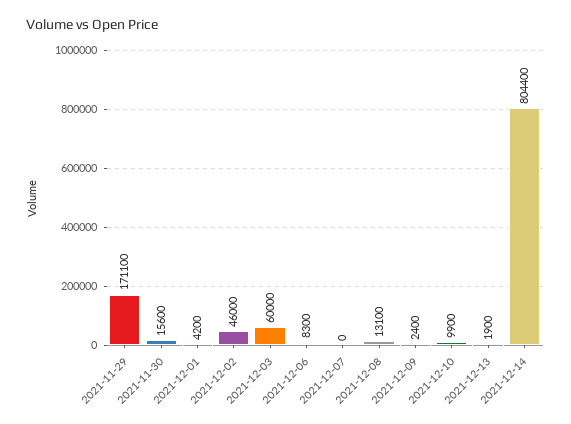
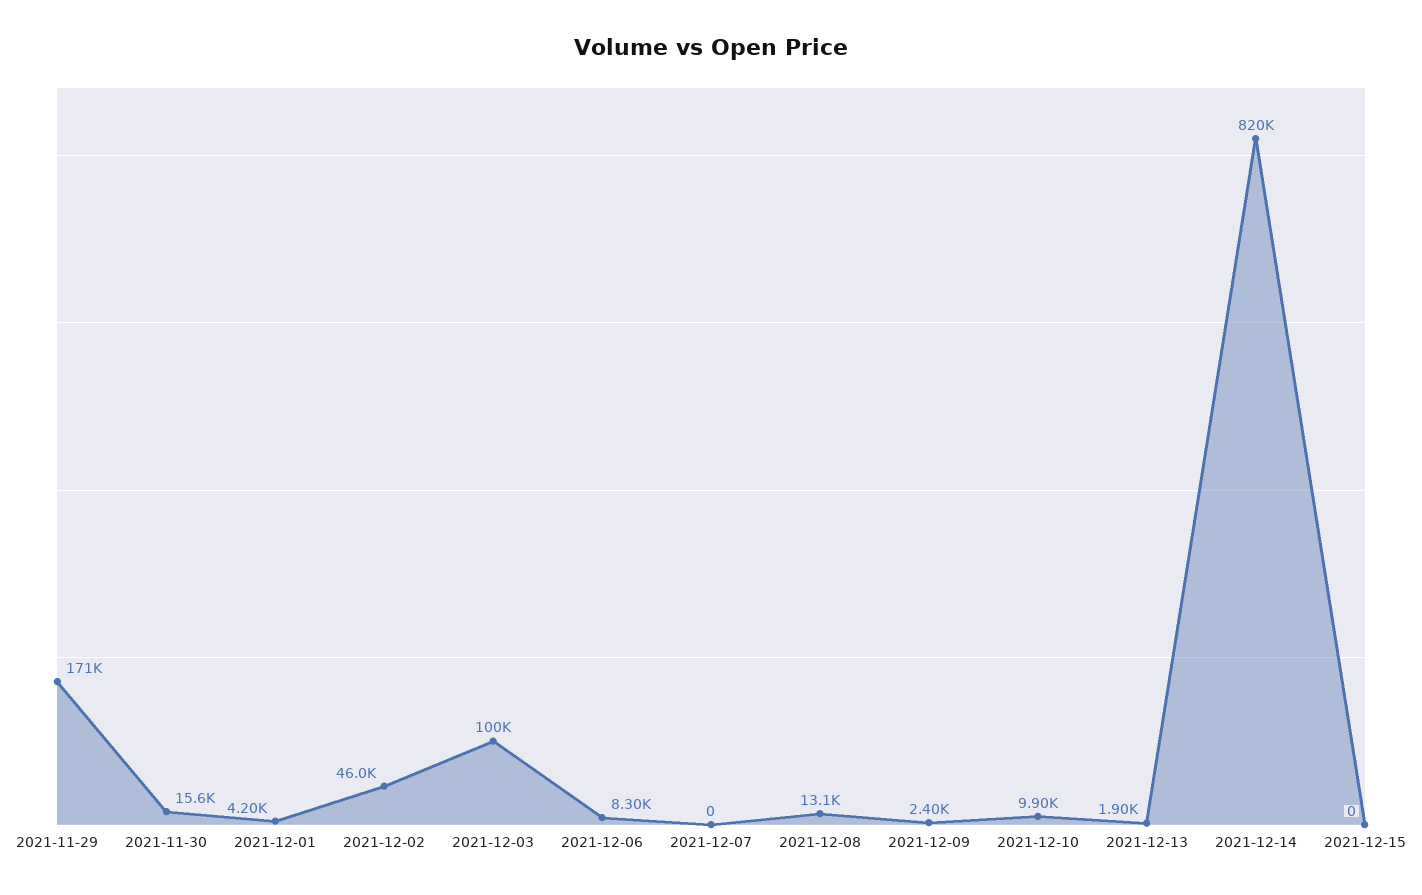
2021-12-03: 60000 -> 100000
2021-12-14: 804400 -> 820000
2021-12-15: none -> 0

